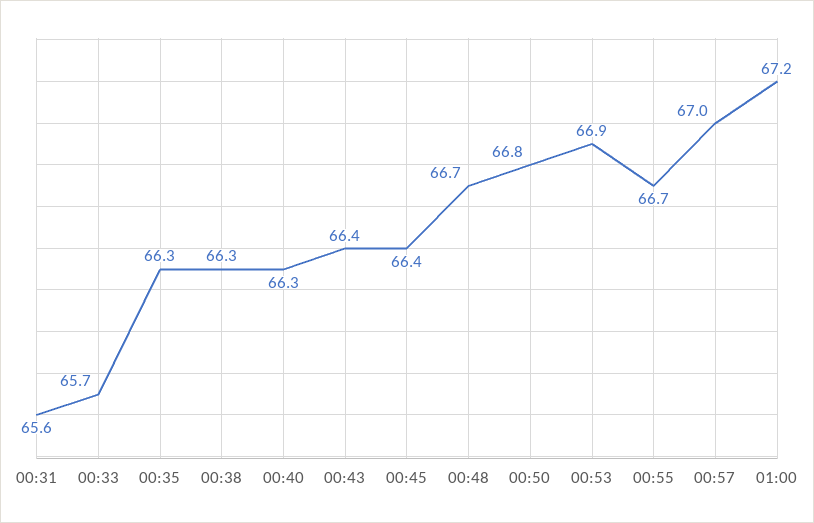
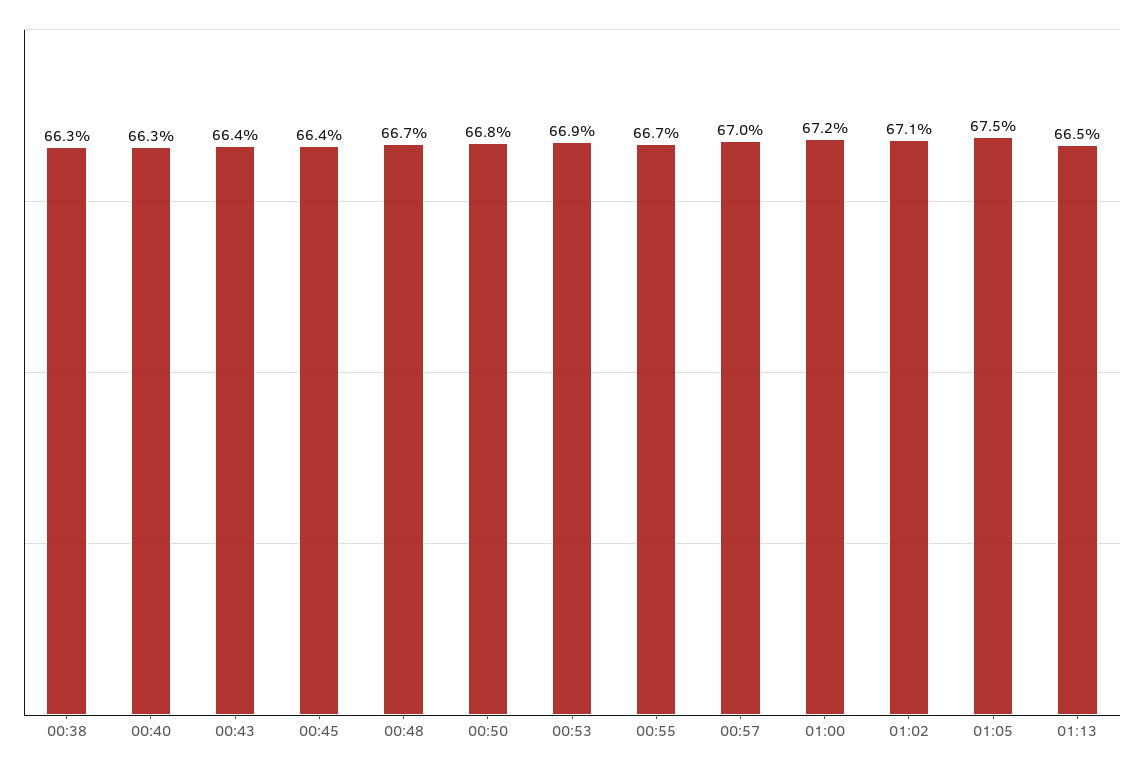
00:31: 65.6 -> none
00:33: 65.7 -> none
00:35: 66.3 -> none
01:02: none -> 67.1
01:05: none -> 67.5
01:13: none -> 66.5

